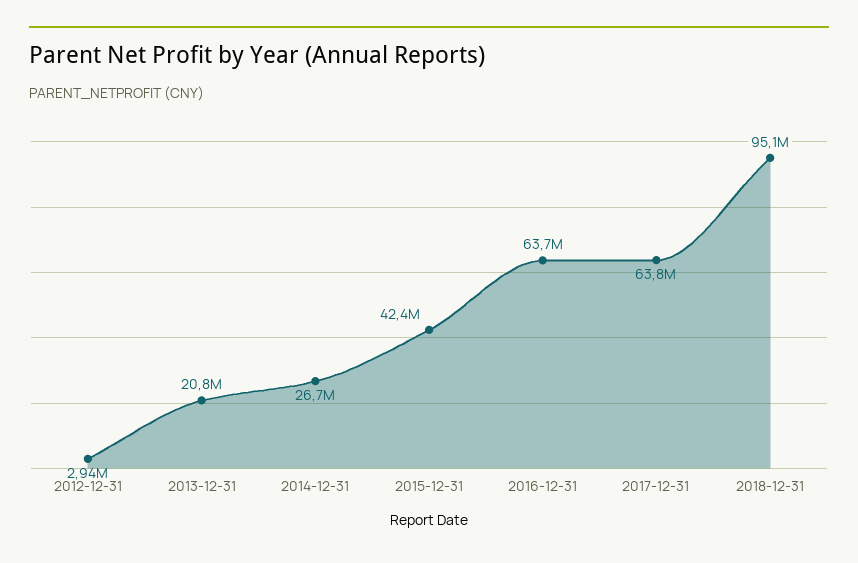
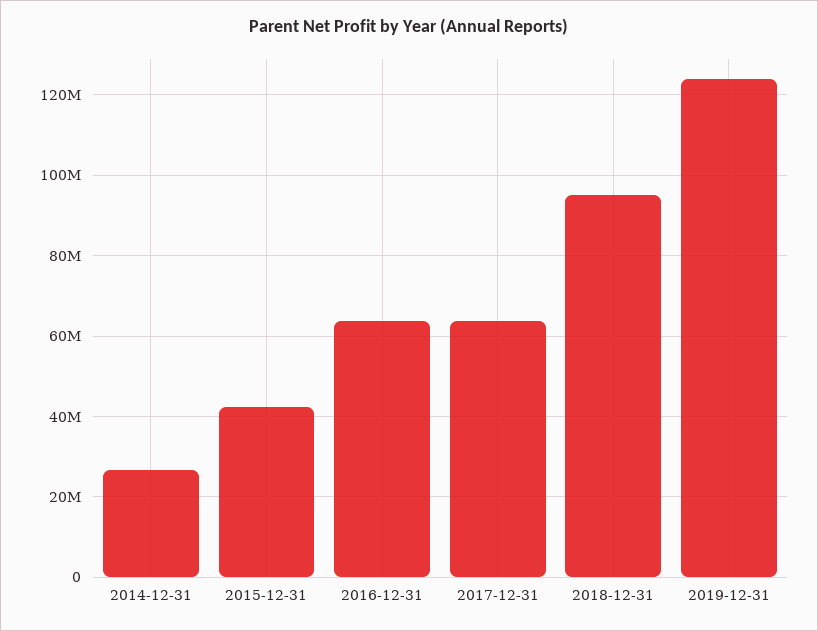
2012-12-31: 2940000 -> none
2013-12-31: 20800000 -> none
2019-12-31: none -> 124000000

